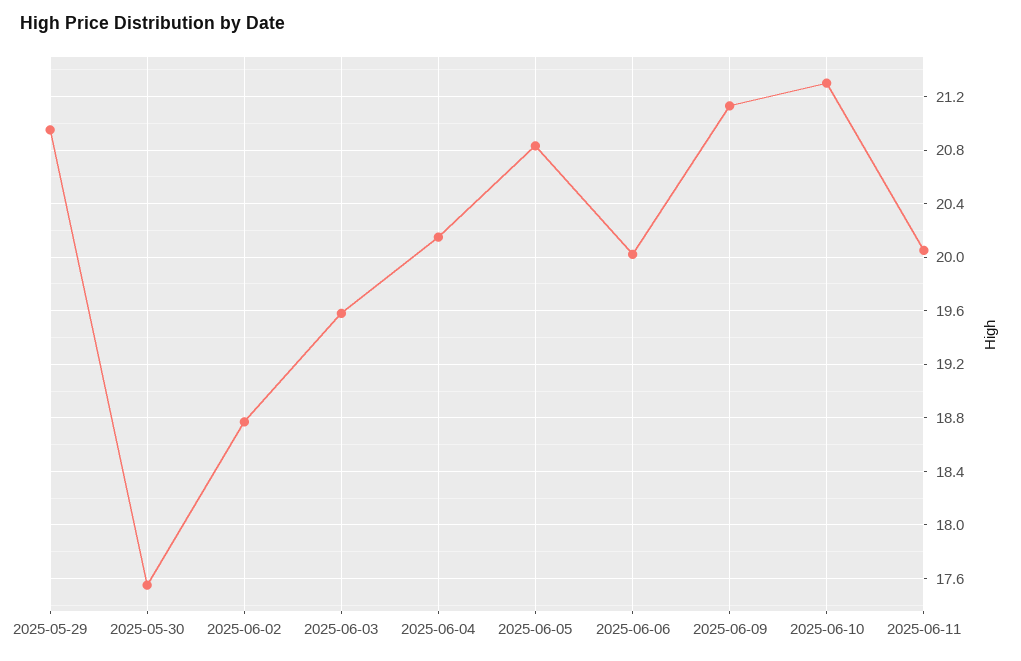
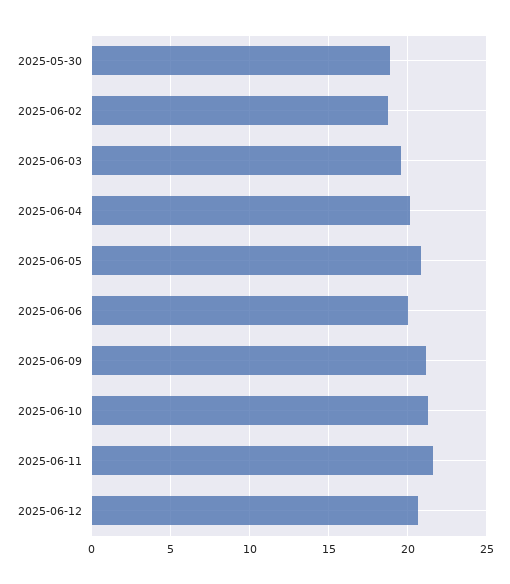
2025-05-29: 20.95 -> none
2025-05-30: 17.55 -> 19
2025-06-11: 20.05 -> 21.5
2025-06-12: none -> 20.5

